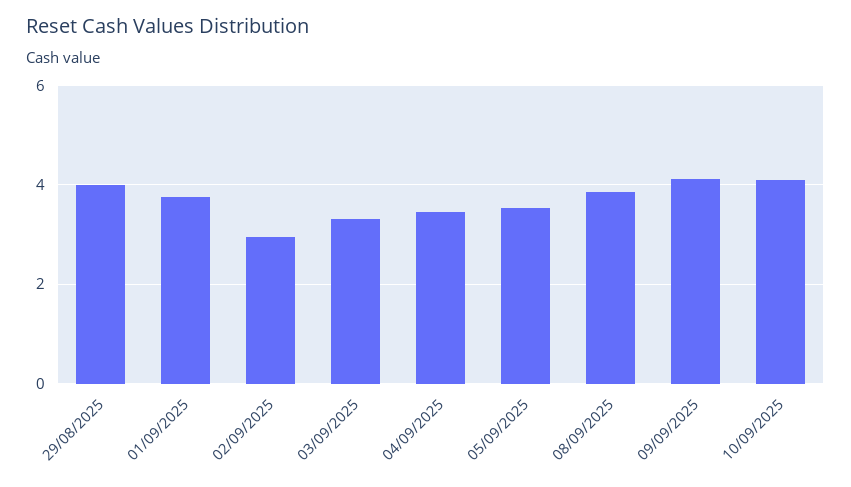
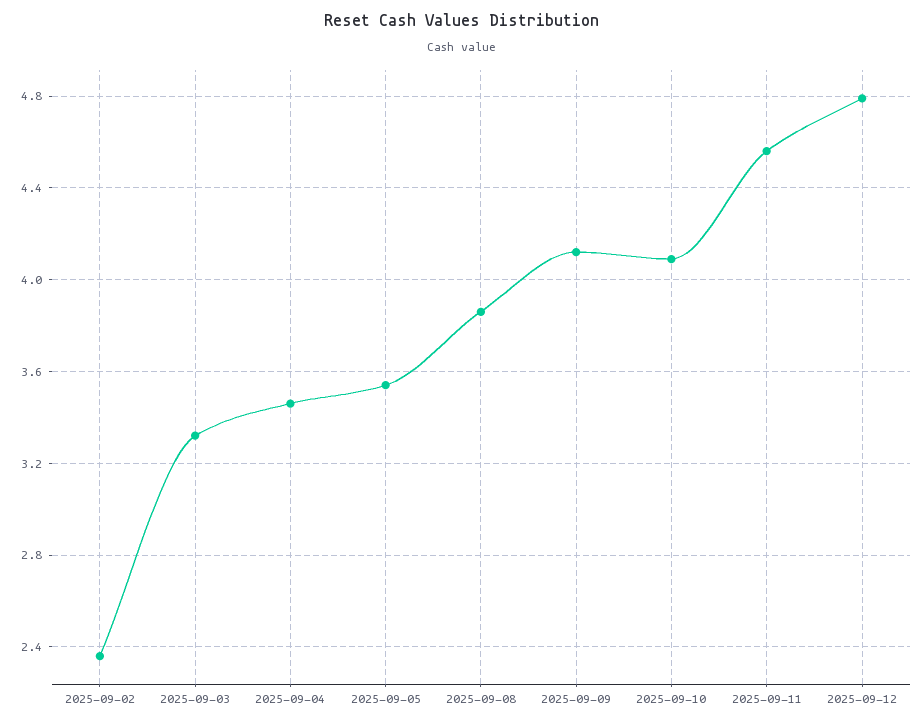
29/08/2025: 4 -> none
01/09/2025: 3.8 -> none
02/09/2025: 3 -> 2.35
2025-09-11: none -> 4.55
2025-09-12: none -> 4.8

